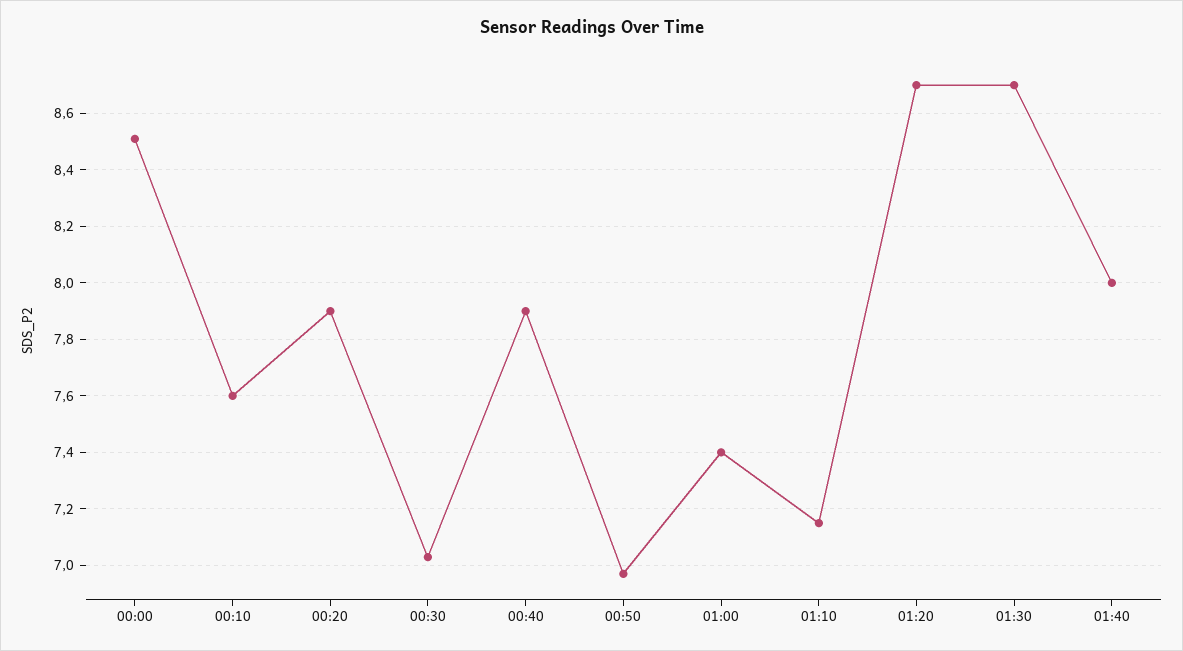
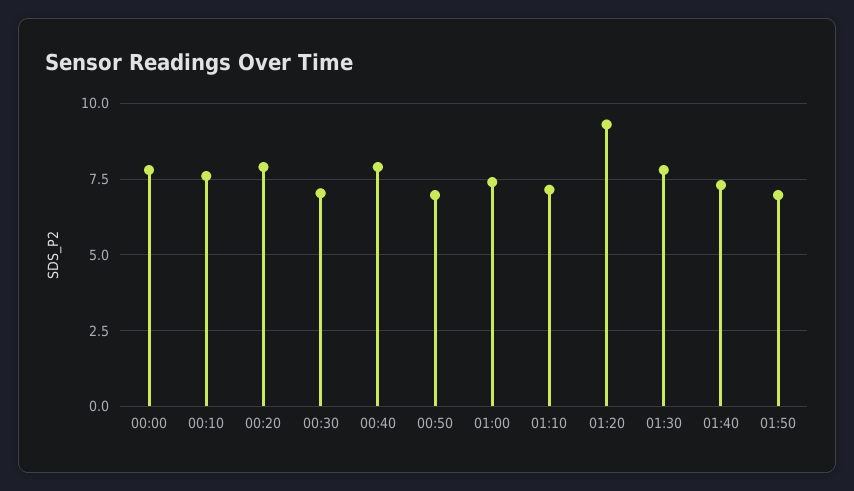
00:00: 8.5 -> 7.75
01:20: 8.7 -> 9.25
01:30: 8.7 -> 7.75
01:40: 8 -> 7.25
01:50: none -> 7

